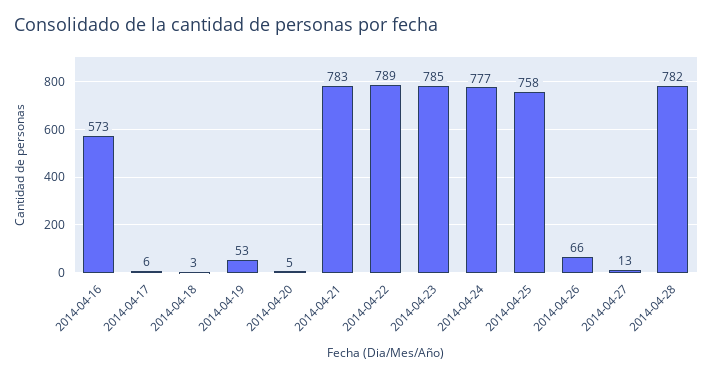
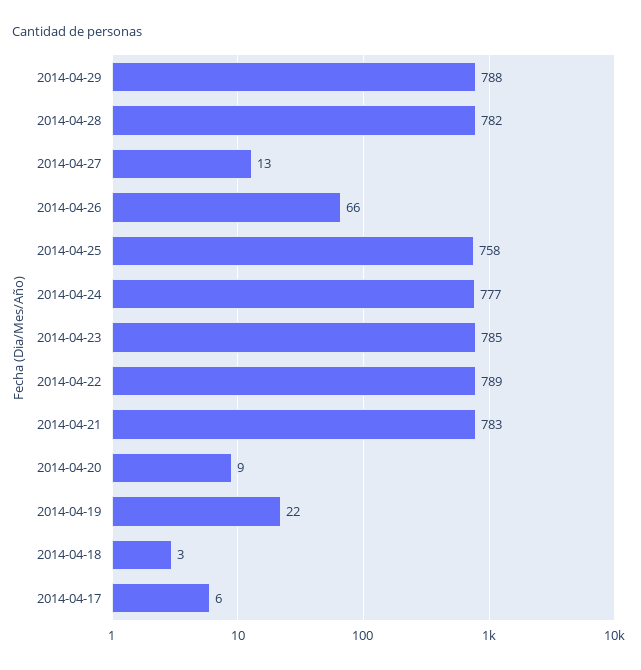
2014-04-16: 573 -> none
2014-04-19: 53 -> 22
2014-04-20: 5 -> 9
2014-04-29: none -> 788

